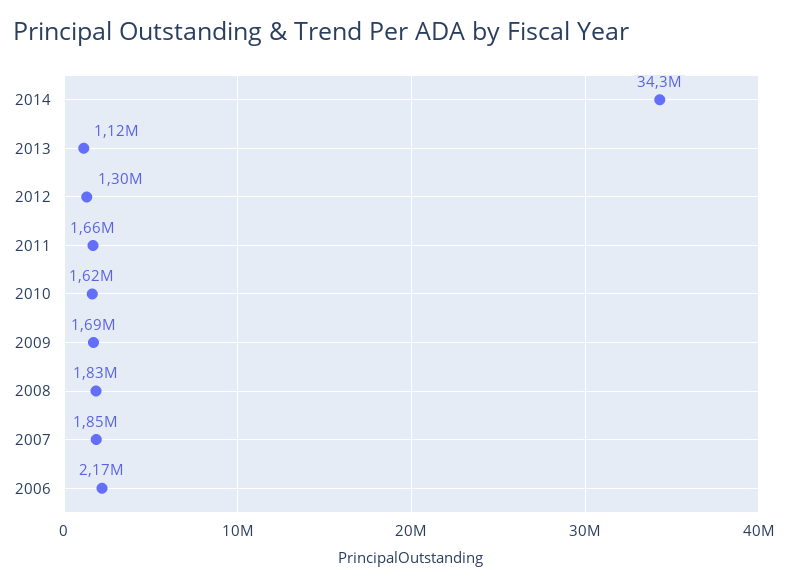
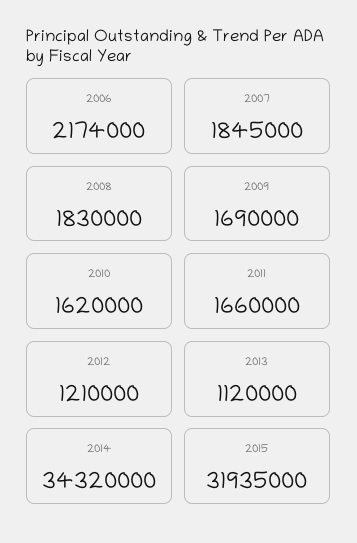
2012: 1300000 -> 1210000
2015: none -> 31935000

